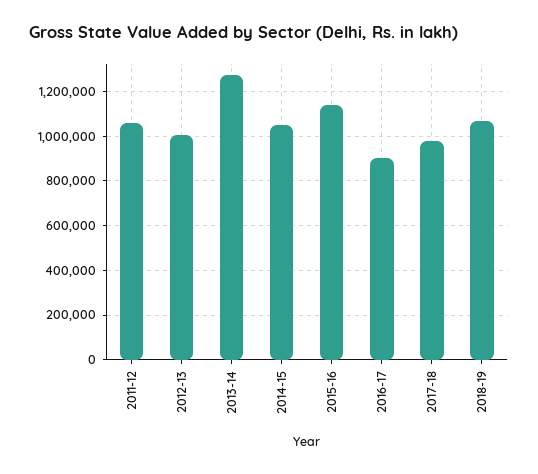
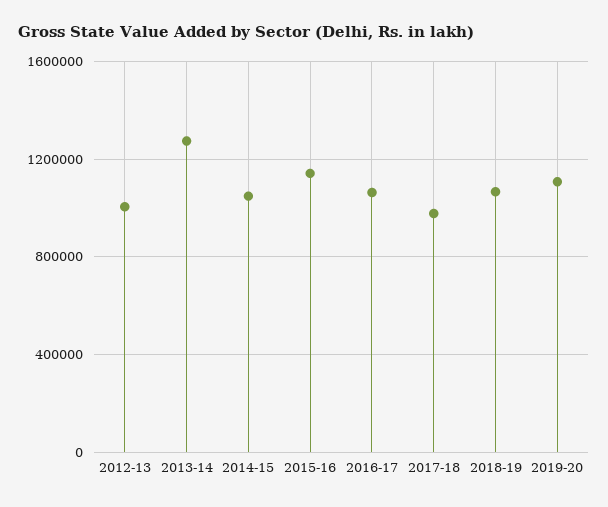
2011-12: 1050000 -> none
2016-17: 900000 -> 1050000
2019-20: none -> 1100000

